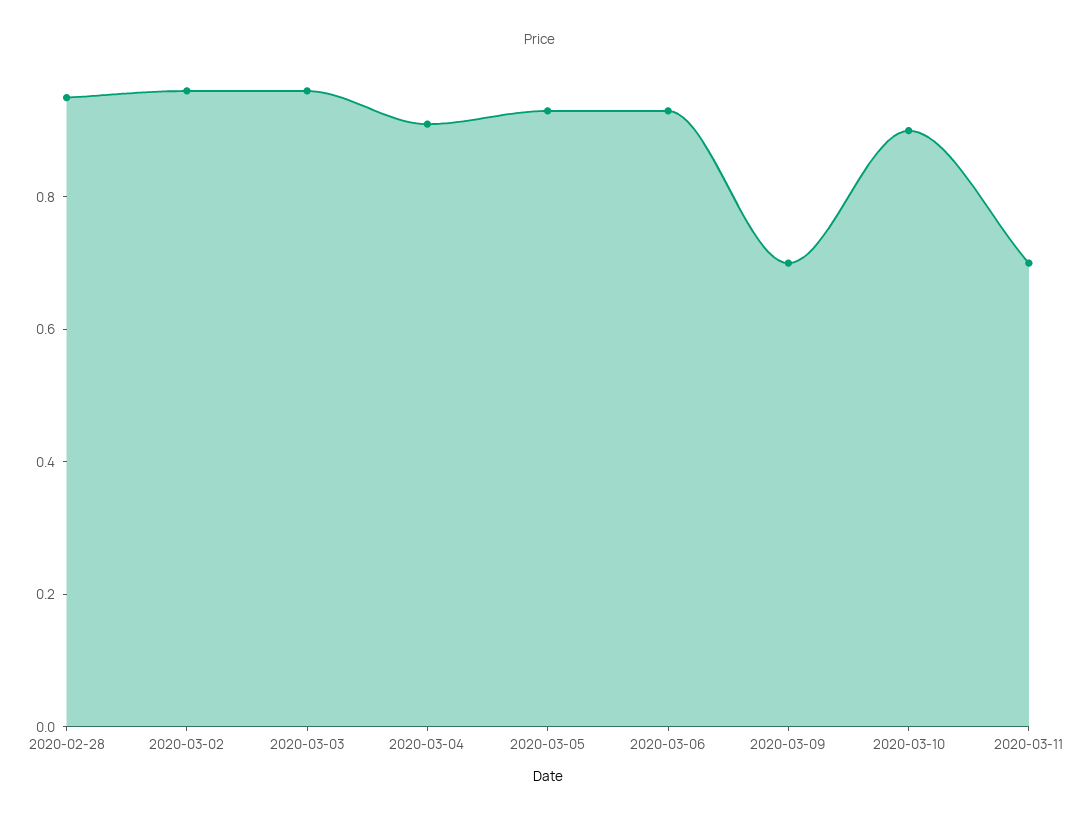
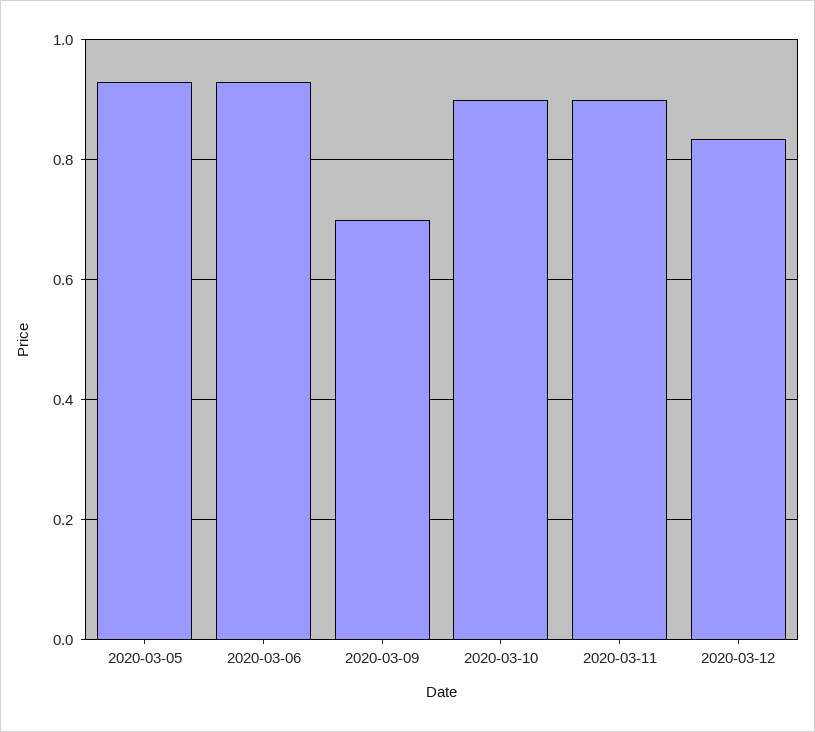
2020-02-28: 0.95 -> none
2020-03-02: 0.95 -> none
2020-03-03: 0.95 -> none
2020-03-04: 0.9 -> none
2020-03-11: 0.7 -> 0.9
2020-03-12: none -> 0.84

